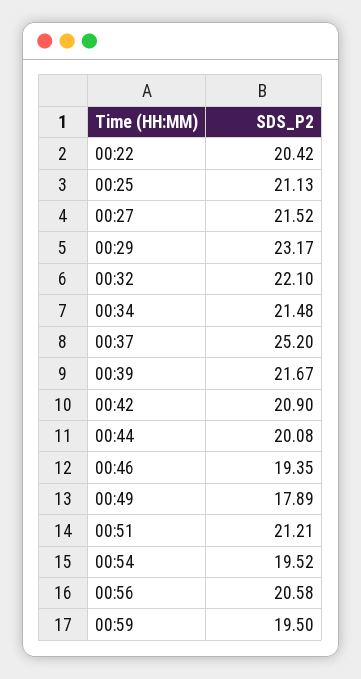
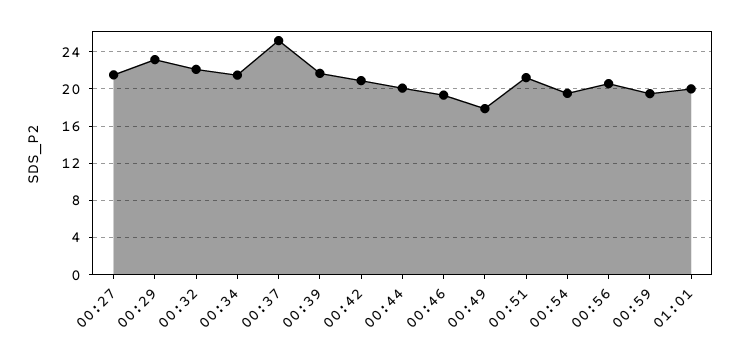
00:22: 20.42 -> none
00:25: 21.13 -> none
01:01: none -> 20

